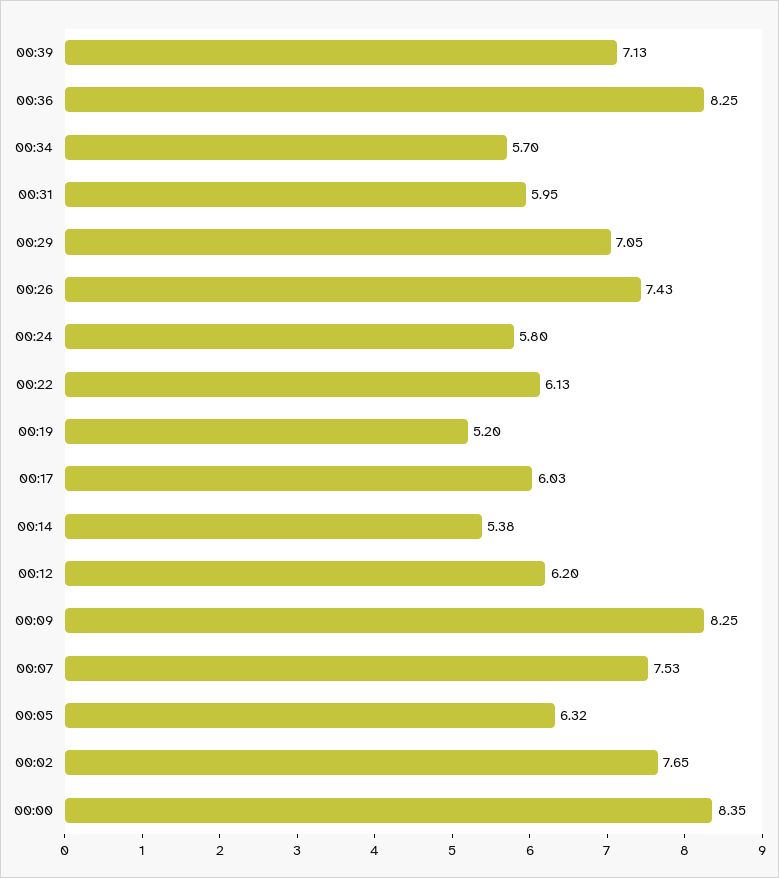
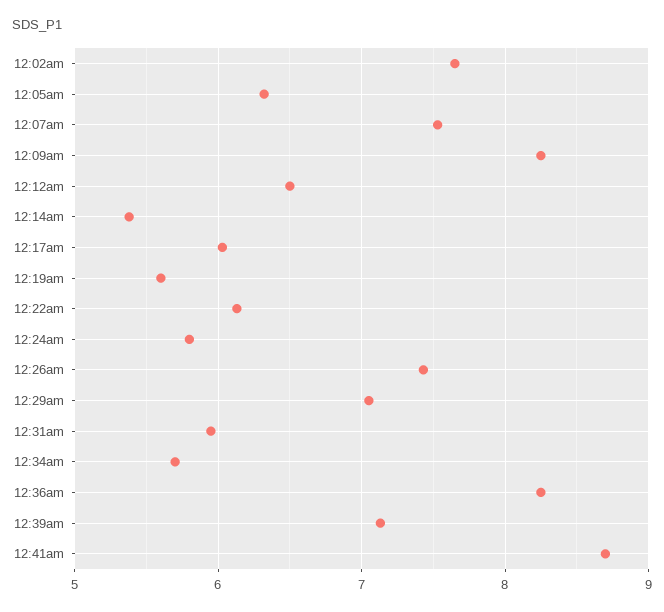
00:19: 5.2 -> 5.6
00:12: 6.2 -> 6.5
00:00: 8.35 -> none
12:41am: none -> 8.7

